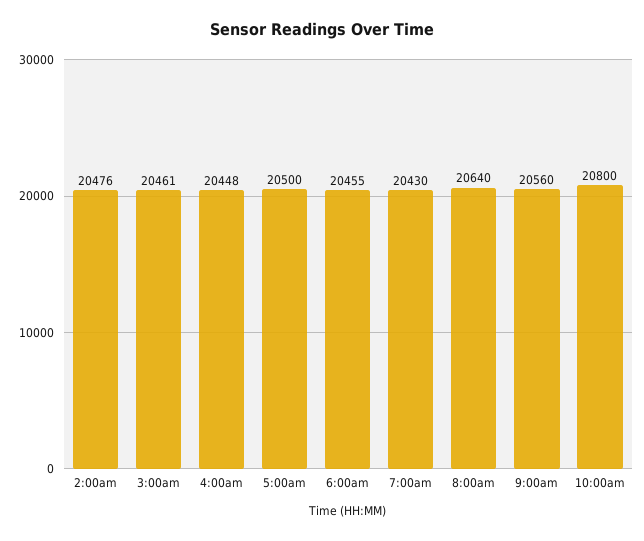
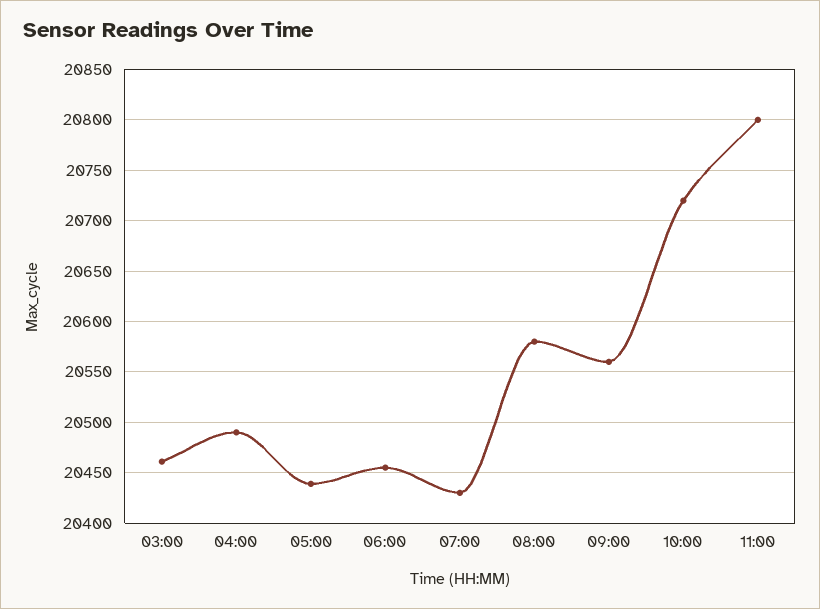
2:00am: 20476 -> none
4:00am: 20448 -> 20490
5:00am: 20500 -> 20440
8:00am: 20640 -> 20580
10:00am: 20800 -> 20720
11:00: none -> 20800

